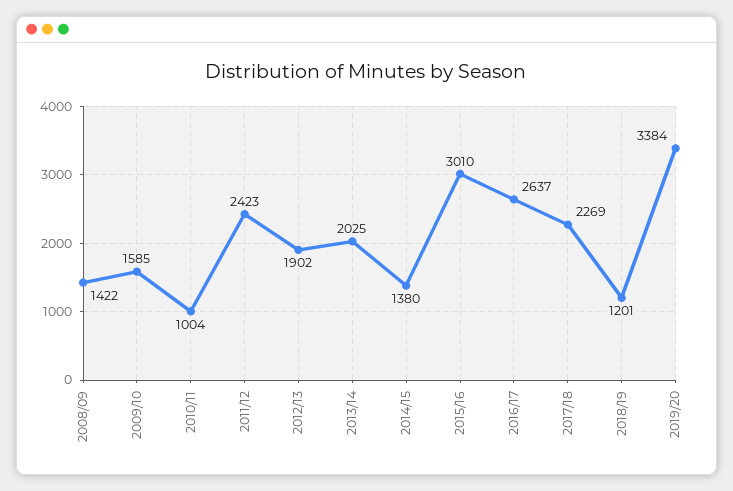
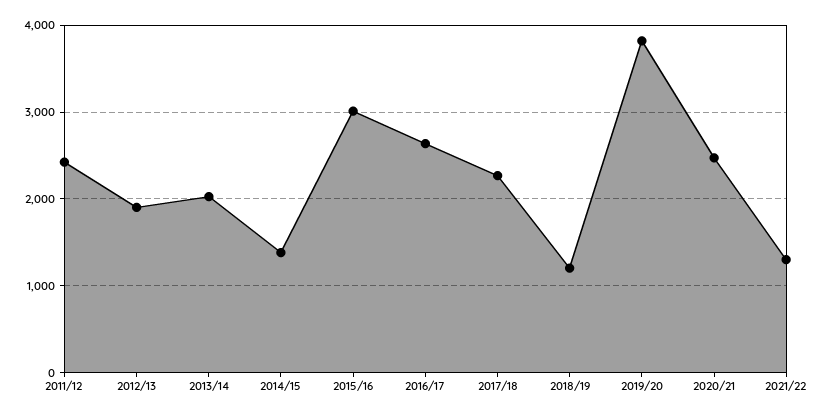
2008/09: 1422 -> none
2009/10: 1585 -> none
2010/11: 1004 -> none
2019/20: 3384 -> 3800
2020/21: none -> 2500
2021/22: none -> 1300

